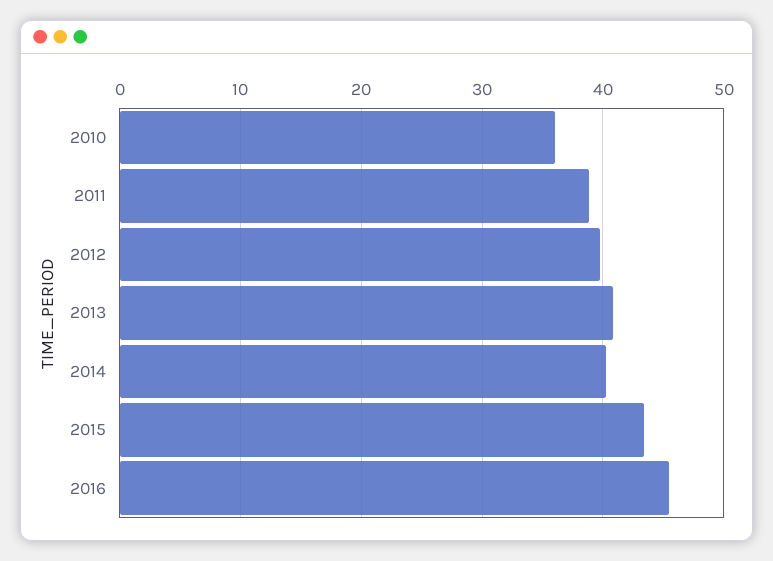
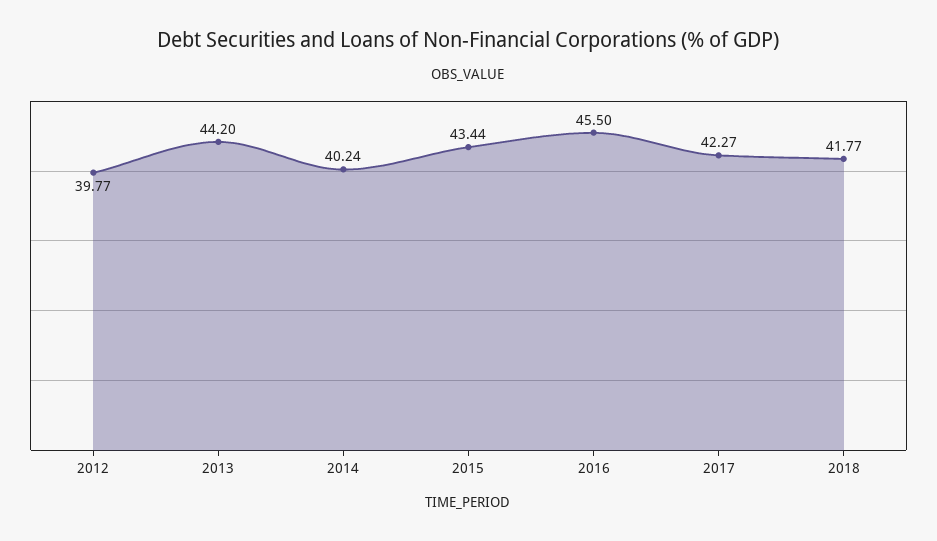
2010: 36 -> none
2011: 39 -> none
2013: 41 -> 44.2
2017: none -> 42.27
2018: none -> 41.77

